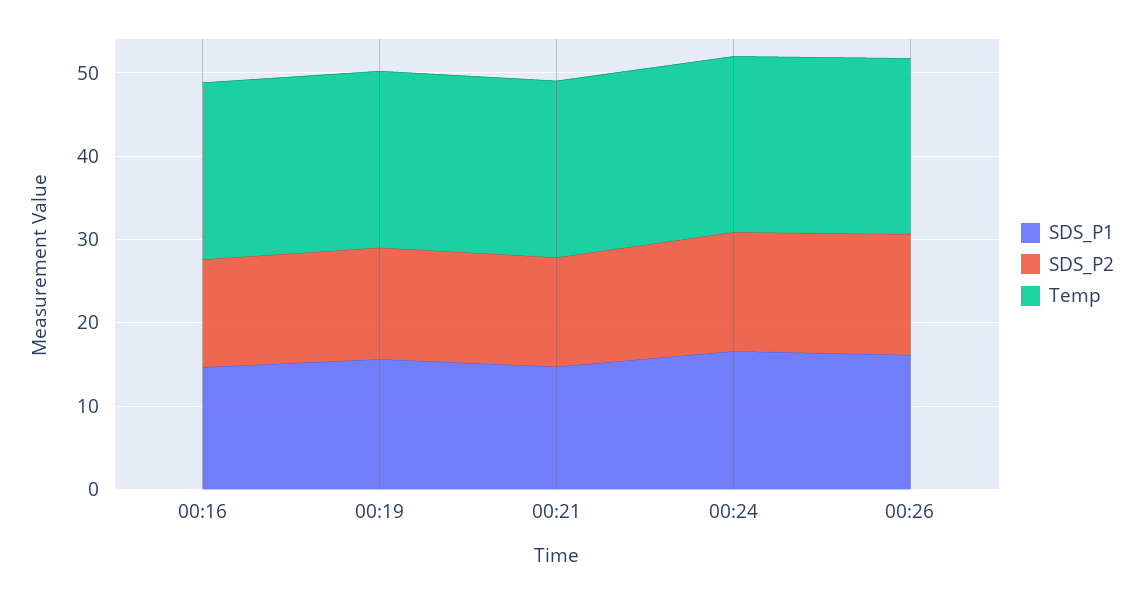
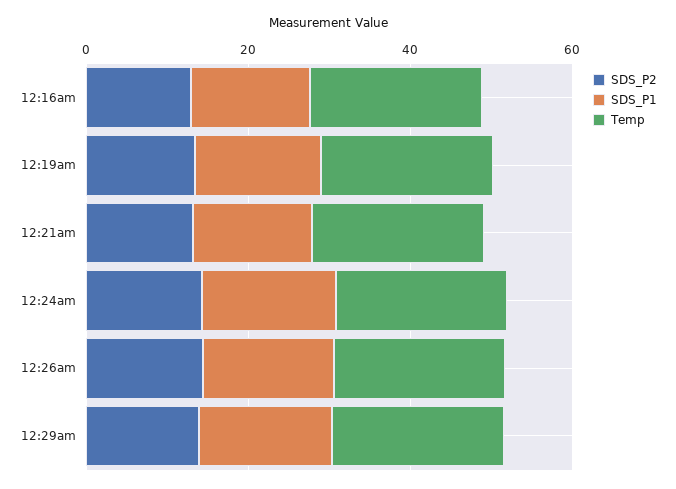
SDS_P2, 12:29am: none -> 15
SDS_P1, 12:29am: none -> 15
Temp, 12:29am: none -> 20

